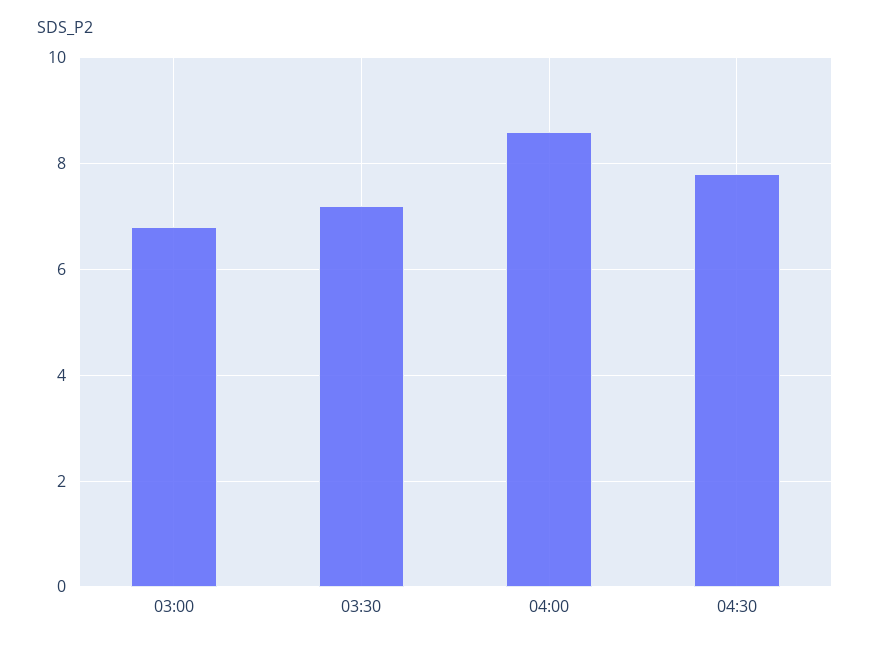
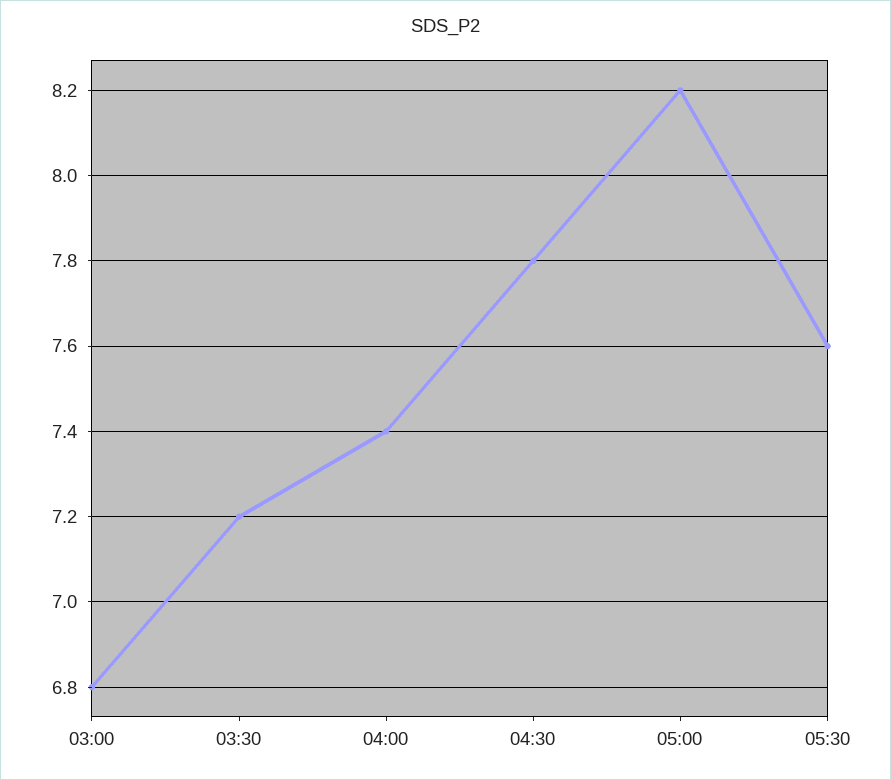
04:00: 8.5 -> 7.4
05:00: none -> 8.2
05:30: none -> 7.6

